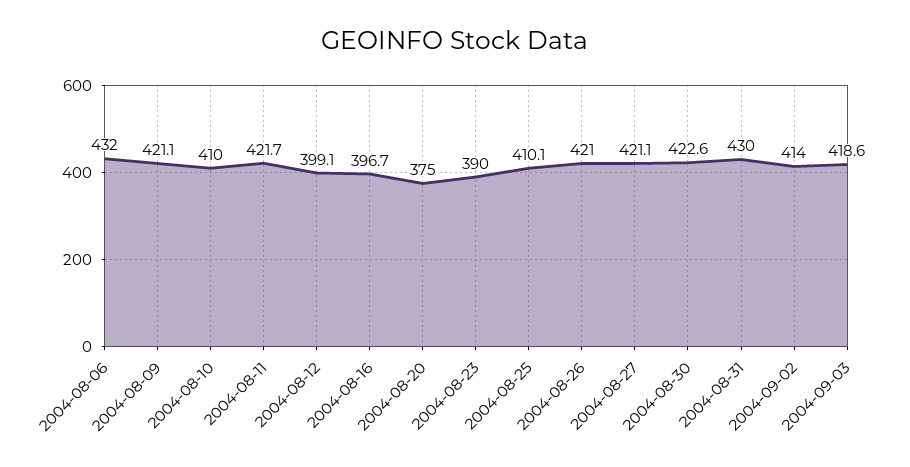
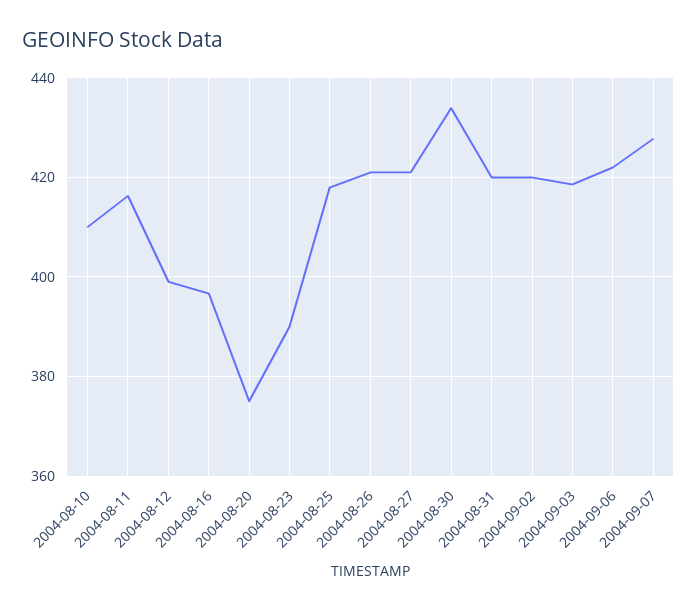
2004-08-06: 432 -> none
2004-08-09: 421.1 -> none
2004-08-11: 421.7 -> 416
2004-08-25: 410.1 -> 418
2004-08-30: 422.6 -> 434
2004-08-31: 430 -> 420
2004-09-02: 414 -> 420
2004-09-06: none -> 422
2004-09-07: none -> 428

